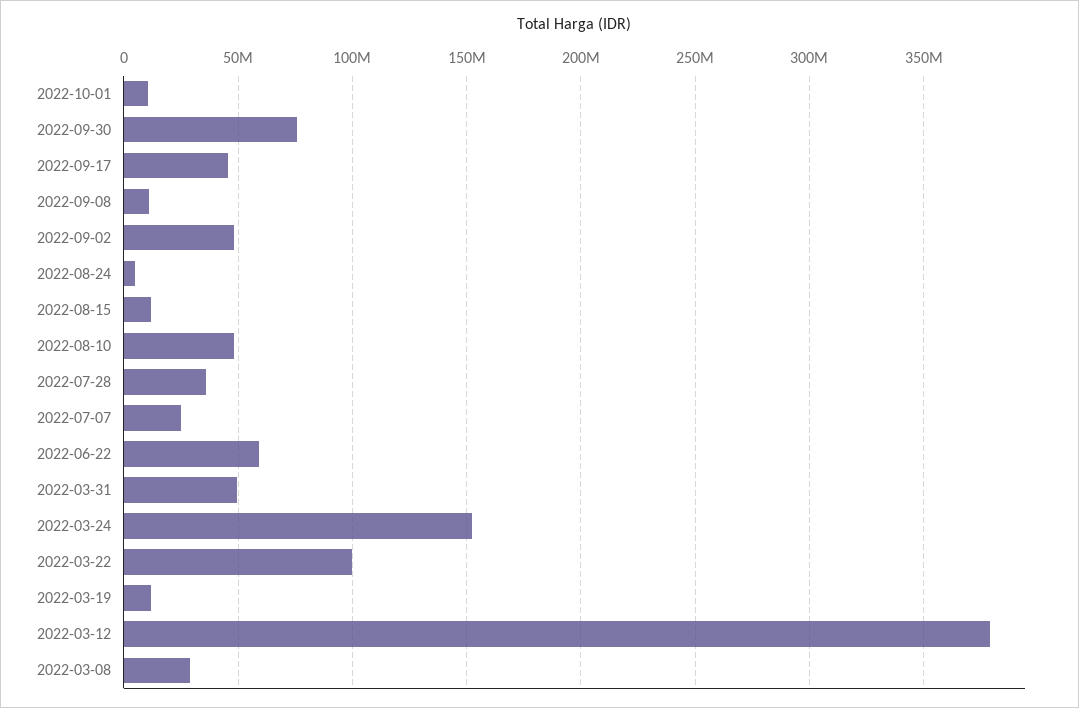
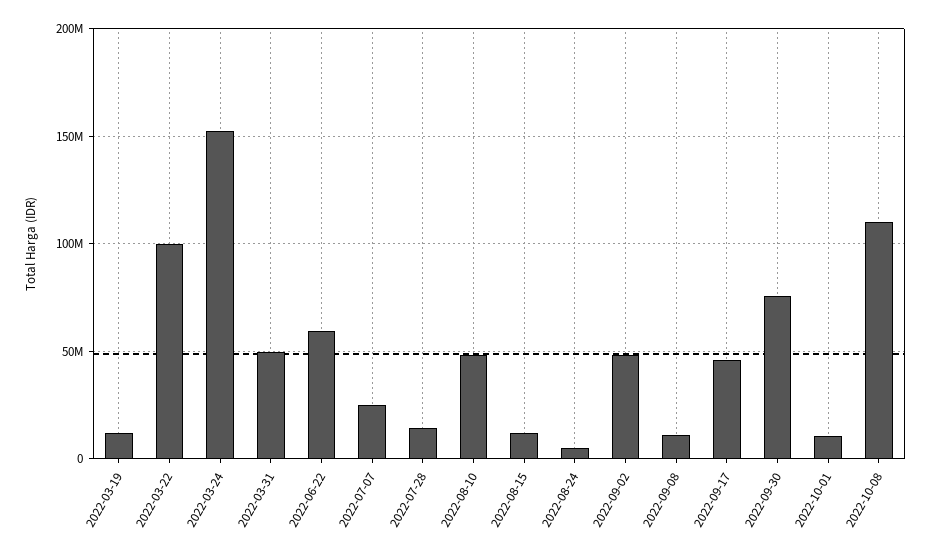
2022-07-28: 35000000 -> 15000000
2022-03-12: 380000000 -> none
2022-03-08: 30000000 -> none
2022-10-08: none -> 110000000

